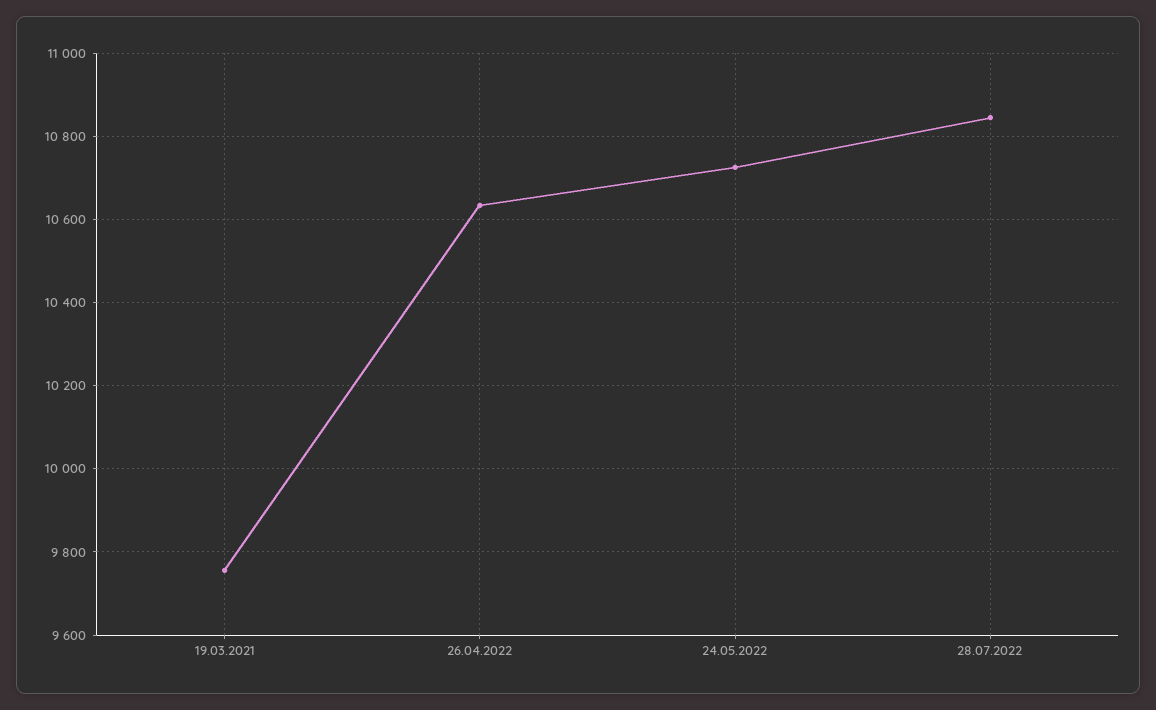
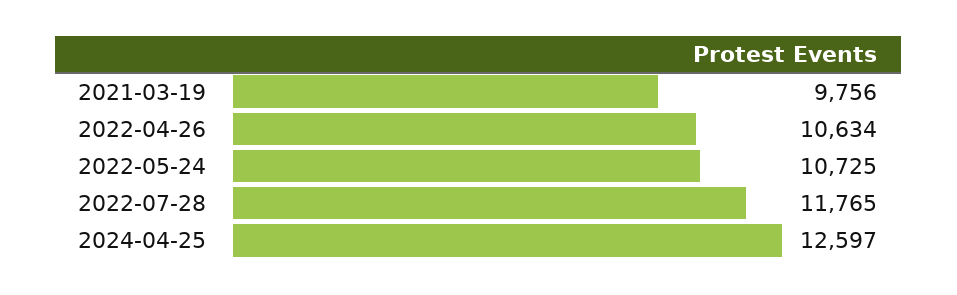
28.07.2022: 10840 -> 11765
2024-04-25: none -> 12597

